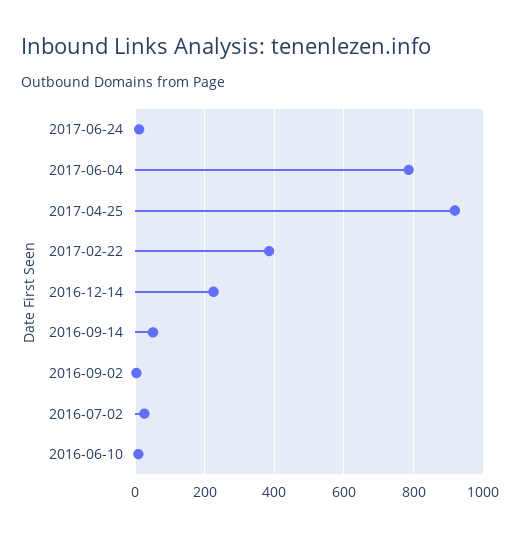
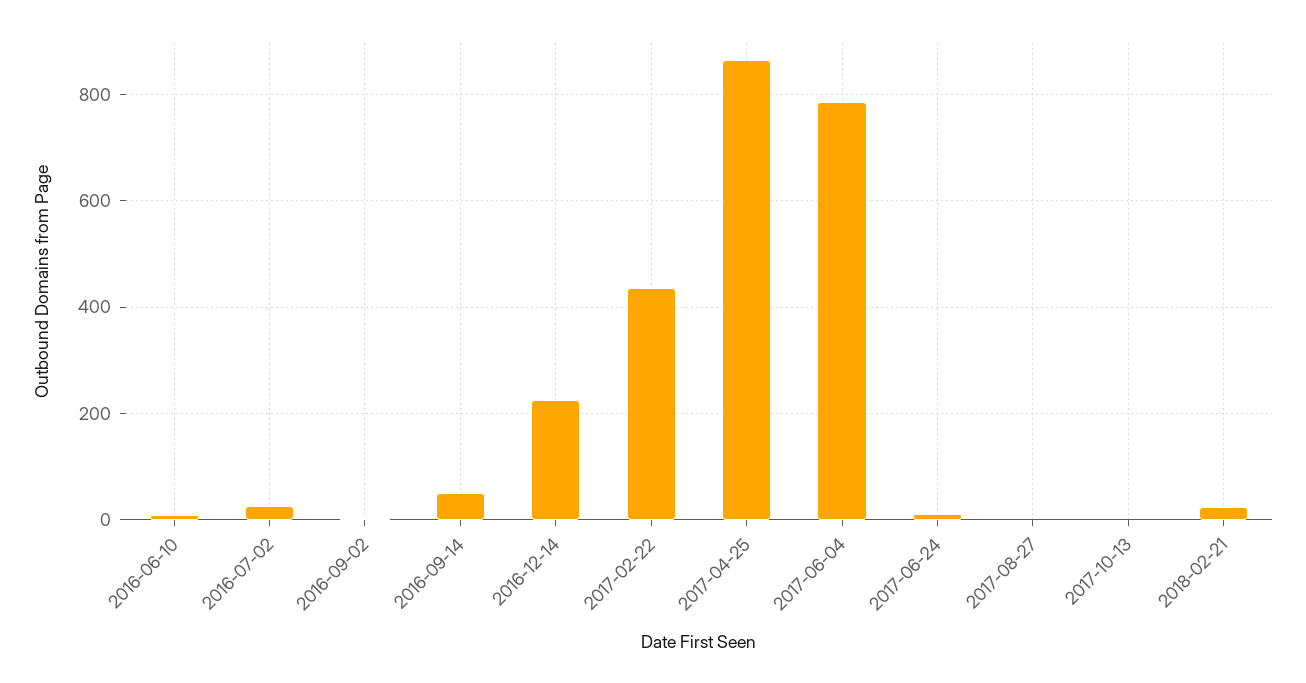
2017-04-25: 920 -> 860
2017-02-22: 380 -> 440
2017-08-27: none -> 0
2017-10-13: none -> 0
2018-02-21: none -> 20

